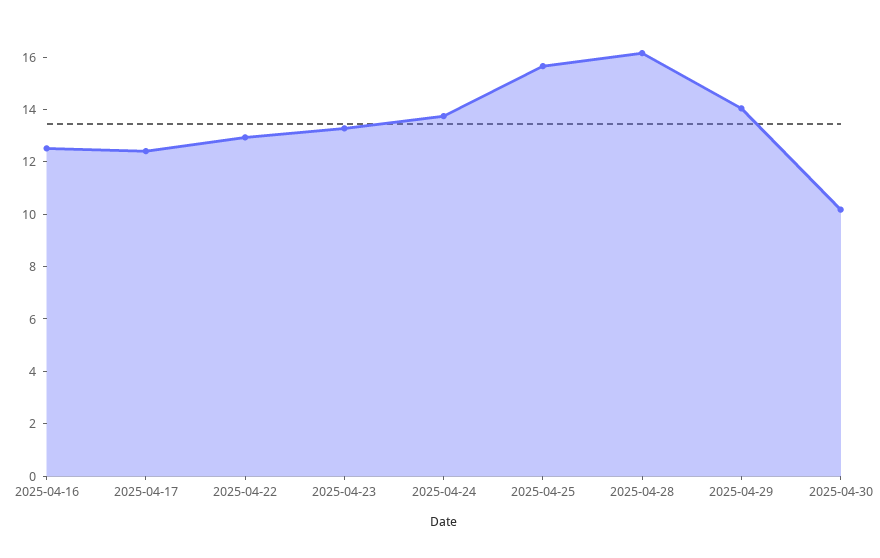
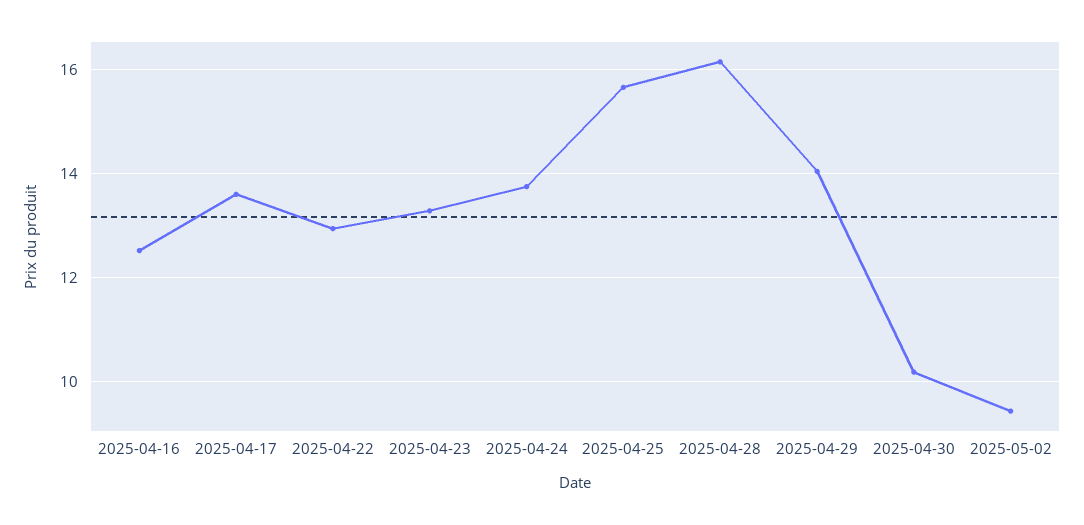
2025-04-17: 12.5 -> 13.6
2025-05-02: none -> 9.4

